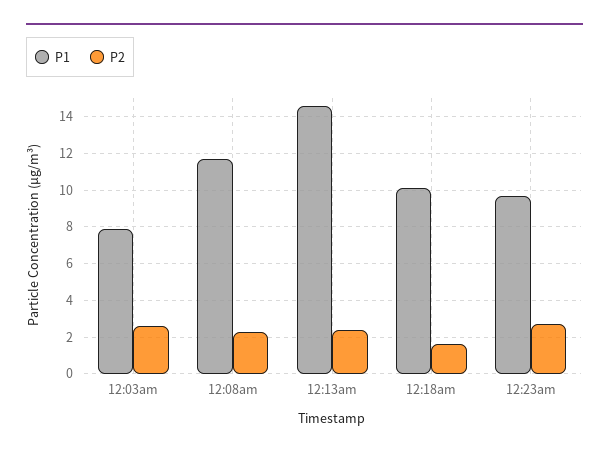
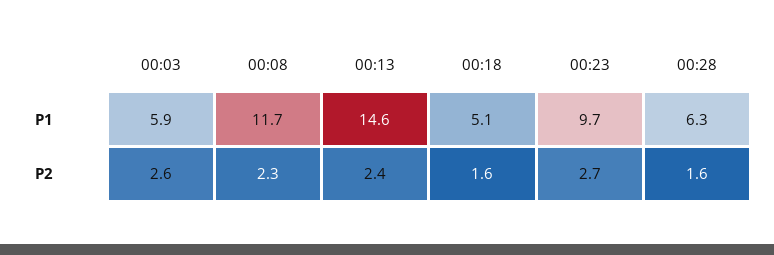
P1, 12:03am: 8 -> 5.9
P1, 12:18am: 10 -> 5.1
P1, 00:28: none -> 6.3
P2, 00:28: none -> 1.6

